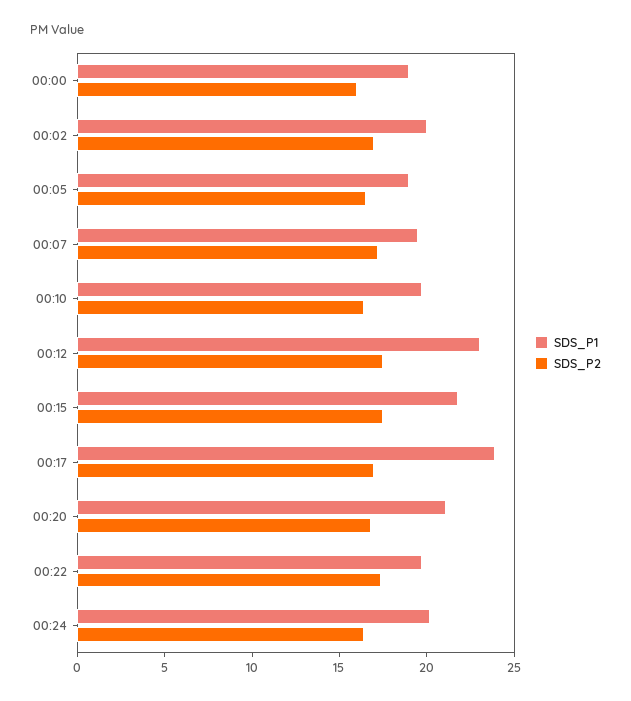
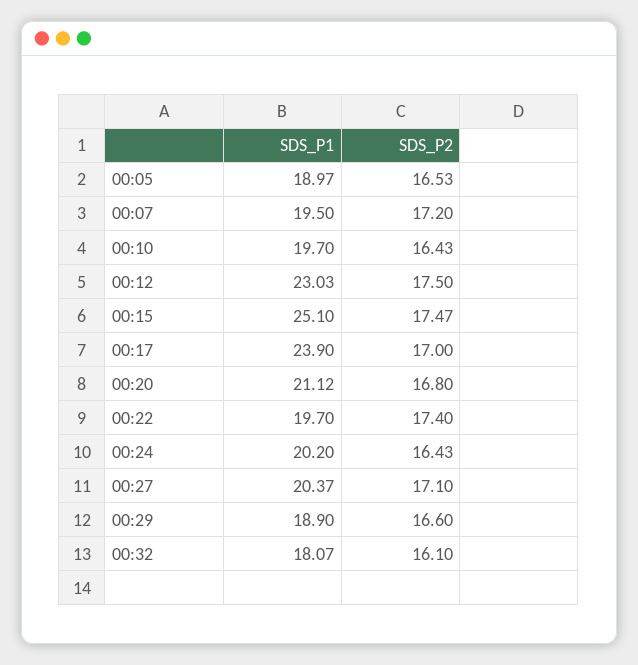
SDS_P1, 00:00: 19 -> none
SDS_P2, 00:00: 16 -> none
SDS_P1, 00:02: 20 -> none
SDS_P2, 00:02: 17 -> none
SDS_P1, 00:15: 22 -> 25.1
SDS_P1, 00:27: none -> 20.37
SDS_P2, 00:27: none -> 17.1
SDS_P1, 00:29: none -> 18.9
SDS_P2, 00:29: none -> 16.6
SDS_P1, 00:32: none -> 18.07
SDS_P2, 00:32: none -> 16.1

